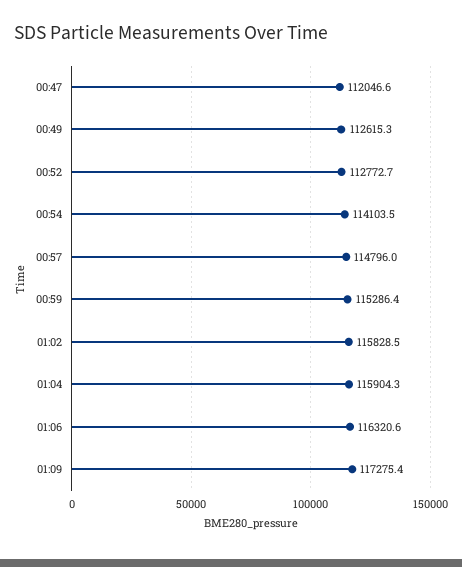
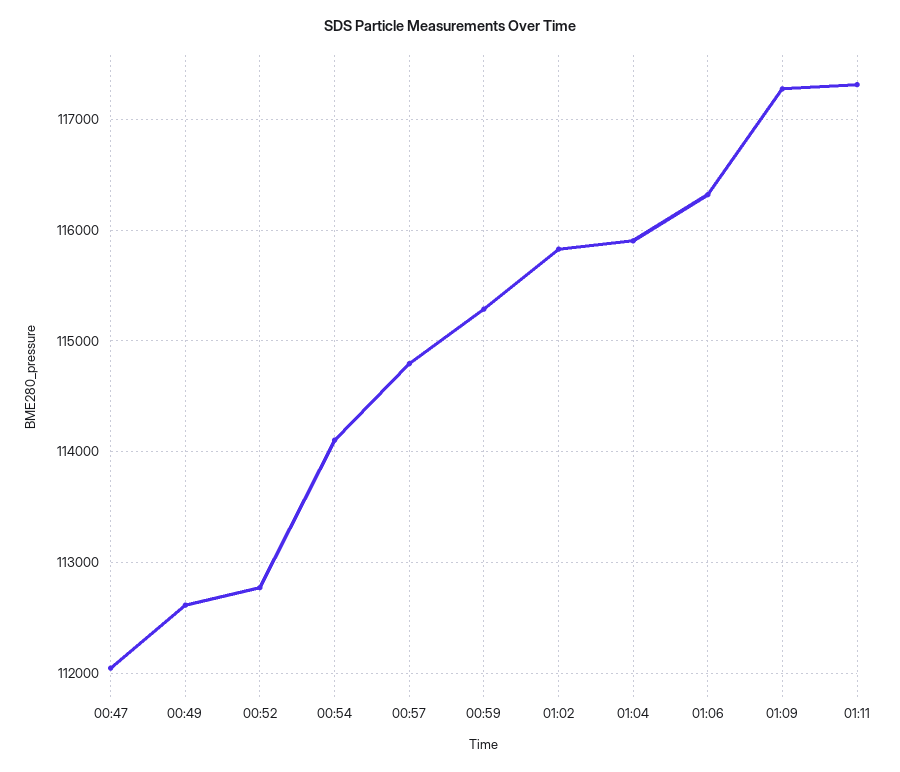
01:11: none -> 117300

